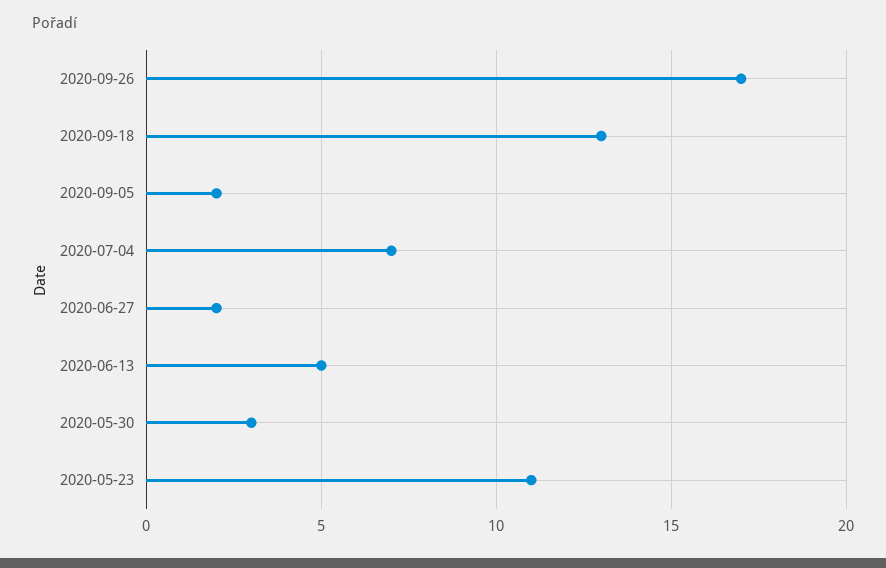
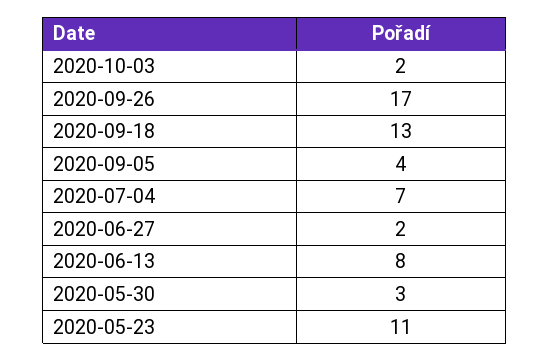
2020-09-05: 2 -> 4
2020-06-13: 5 -> 8
2020-10-03: none -> 2

